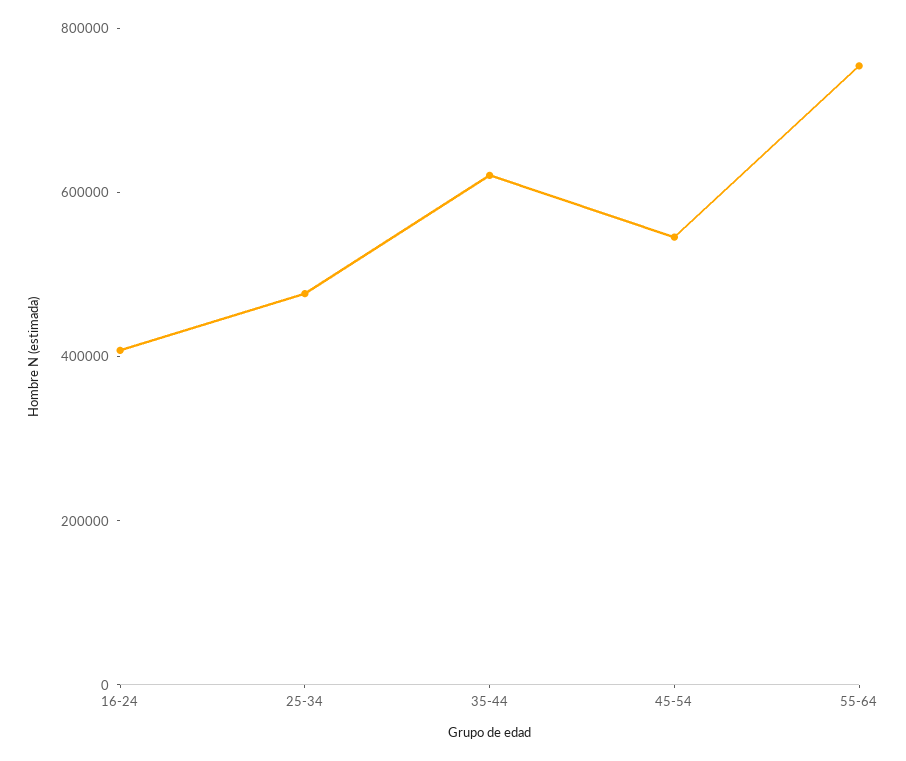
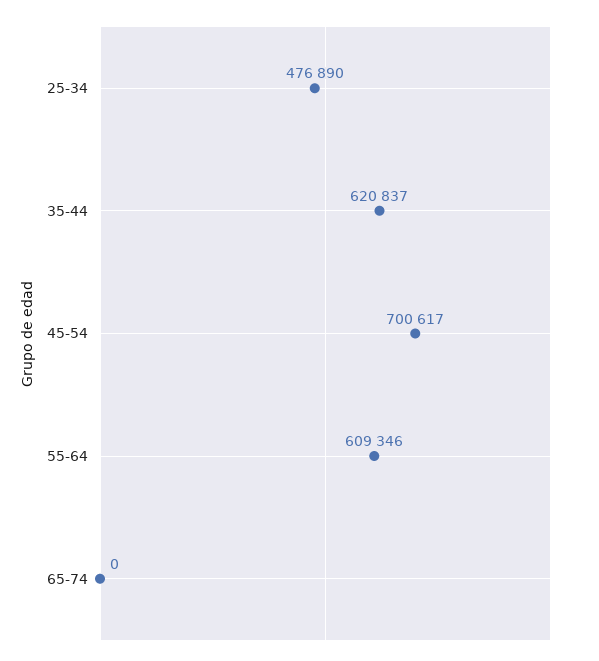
16-24: 400000 -> none
45-54: 550000 -> 700617
55-64: 750000 -> 609346
65-74: none -> 0

